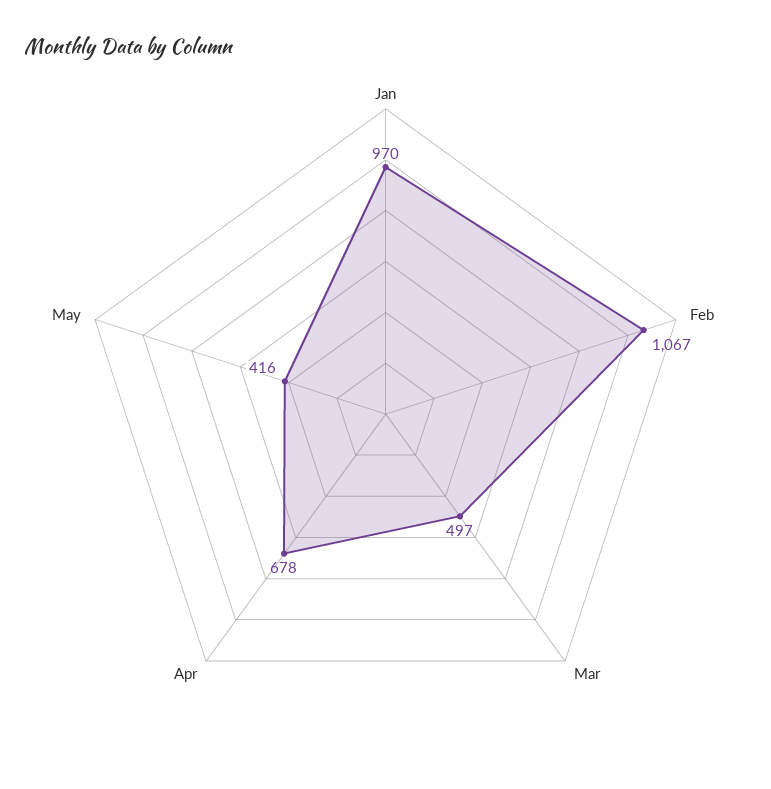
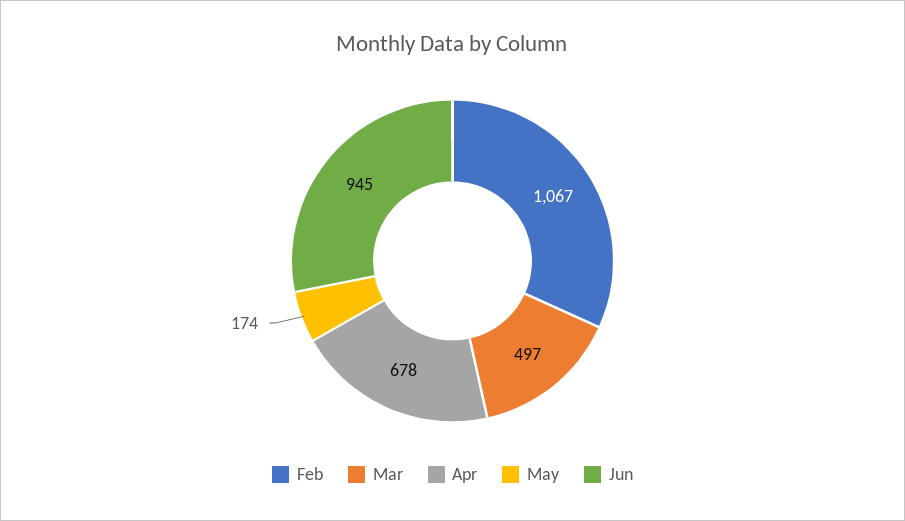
Jan: 970 -> none
May: 416 -> 174
Jun: none -> 945

